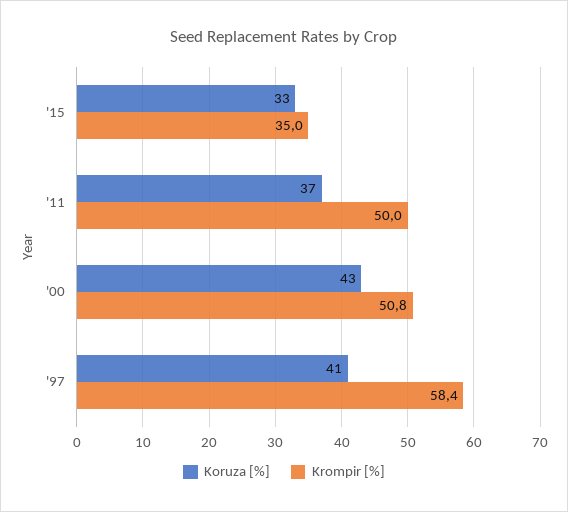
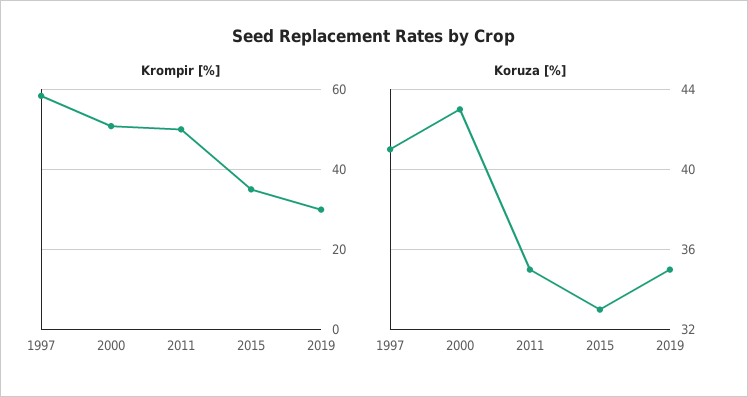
Koruza [%], '11: 37 -> 35
Krompir [%], 2019: none -> 30
Koruza [%], 2019: none -> 35

